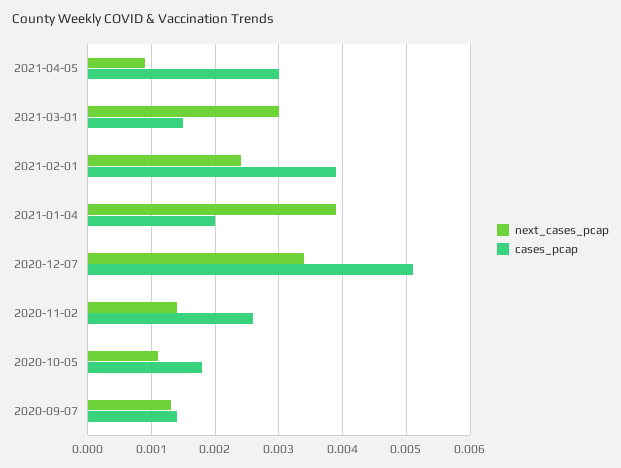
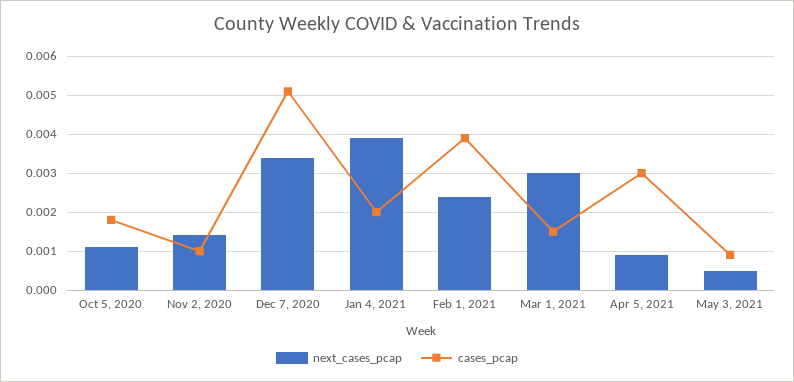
cases_pcap, 2020-11-02: 0.0026 -> 0.001
next_cases_pcap, 2020-09-07: 0.0013 -> none
cases_pcap, 2020-09-07: 0.0014 -> none
next_cases_pcap, May 3, 2021: none -> 0.0005
cases_pcap, May 3, 2021: none -> 0.001

